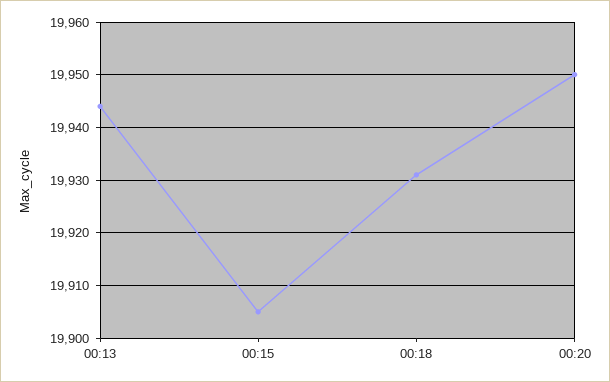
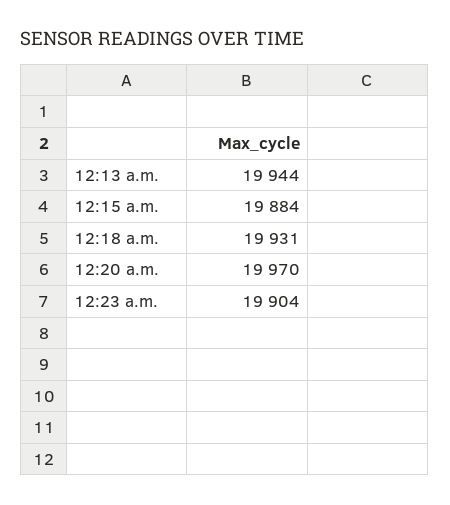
00:15: 19905 -> 19884
00:20: 19950 -> 19970
12:23 a.m.: none -> 19904

